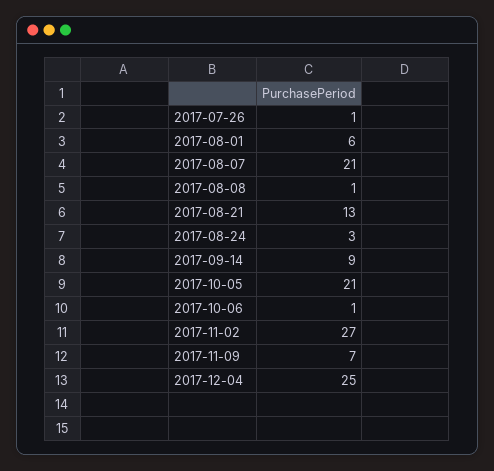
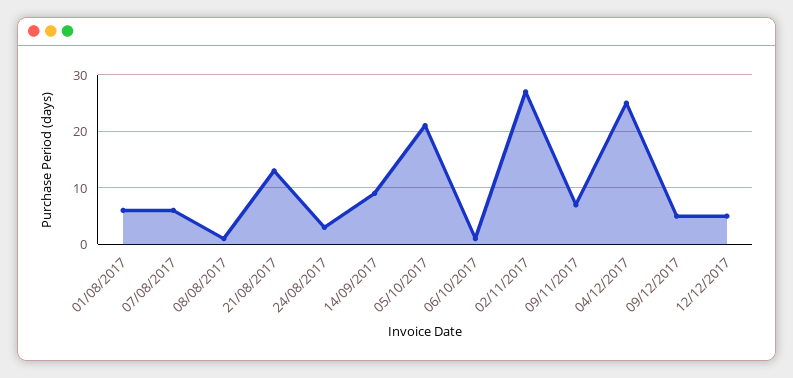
2017-07-26: 1 -> none
2017-08-07: 21 -> 5
09/12/2017: none -> 5
12/12/2017: none -> 5

